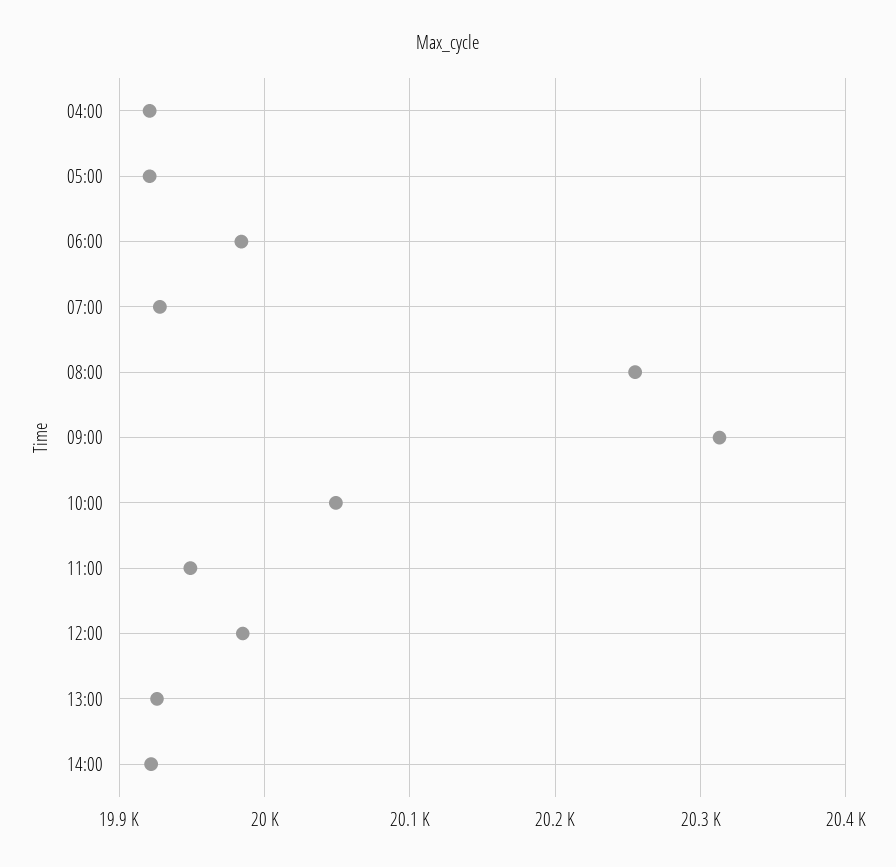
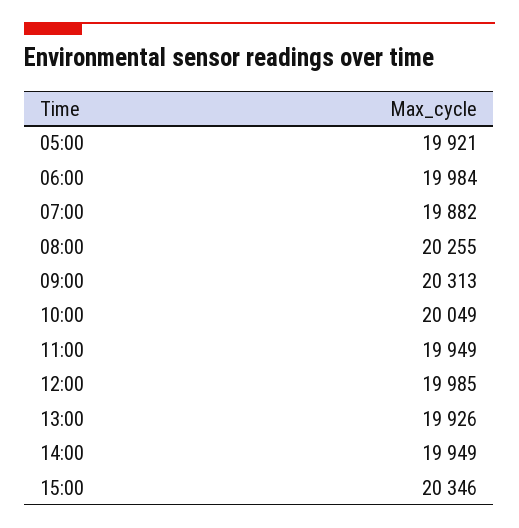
04:00: 19920 -> none
07:00: 19930 -> 19882
14:00: 19920 -> 19949
15:00: none -> 20346

